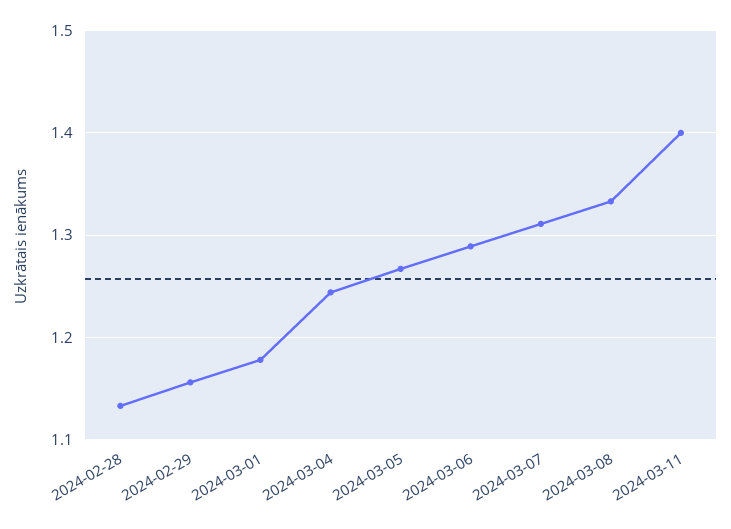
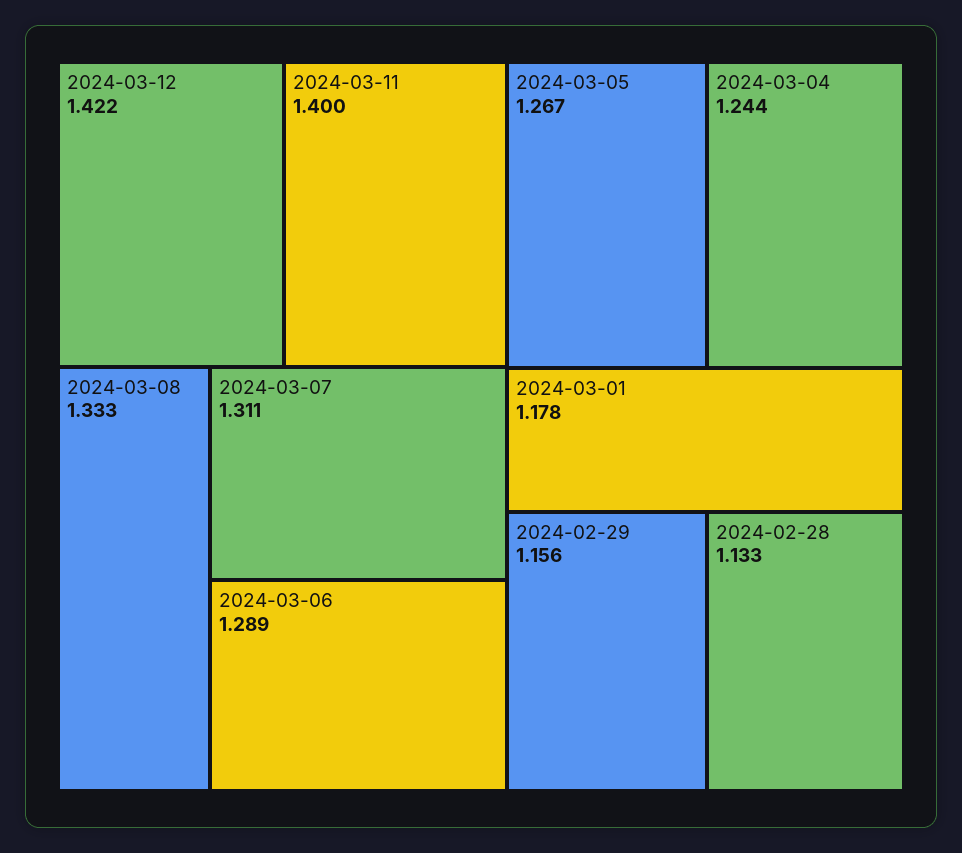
2024-03-12: none -> 1.422

